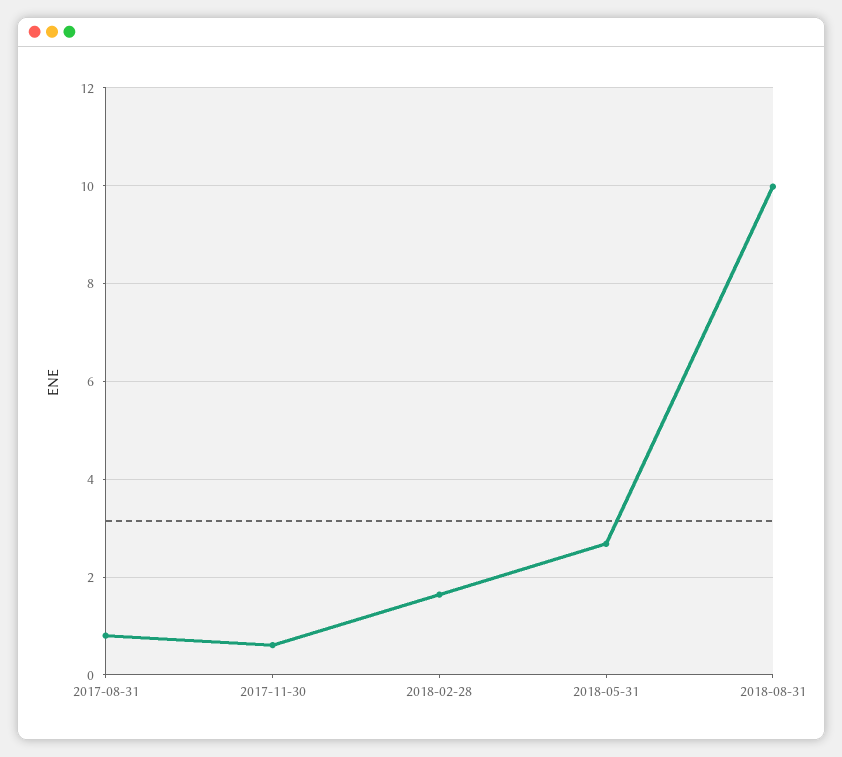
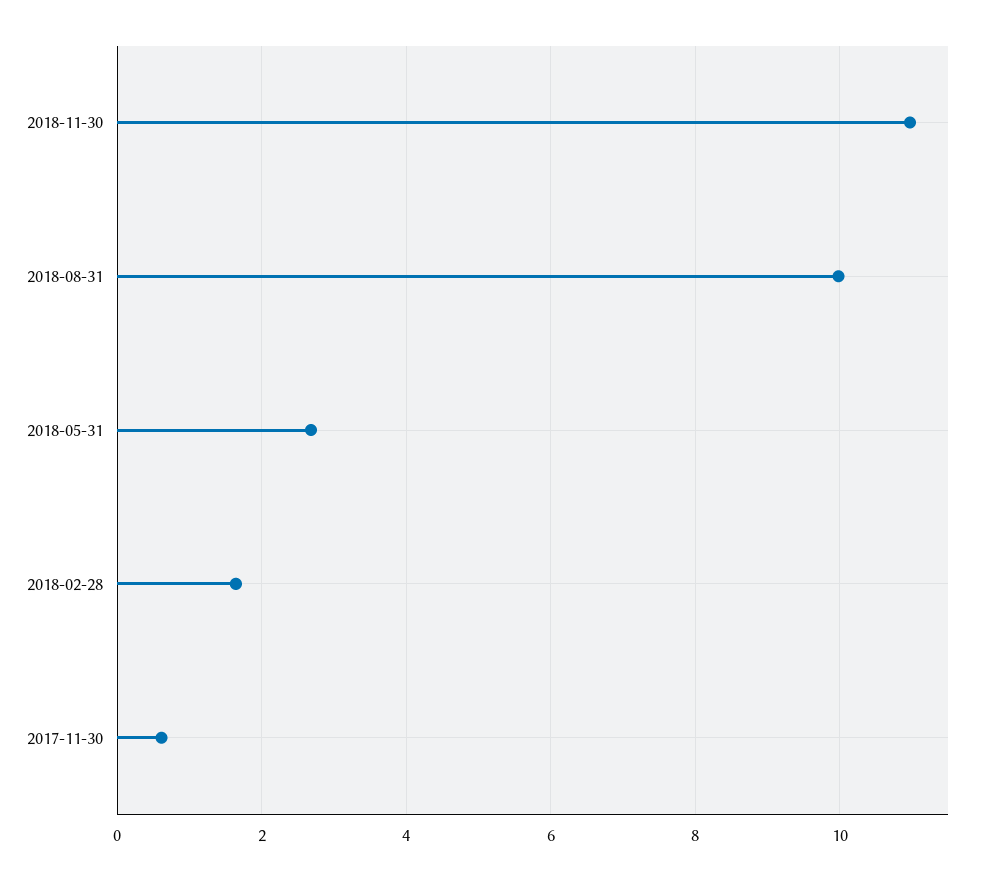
2017-08-31: 0.8 -> none
2018-11-30: none -> 11

